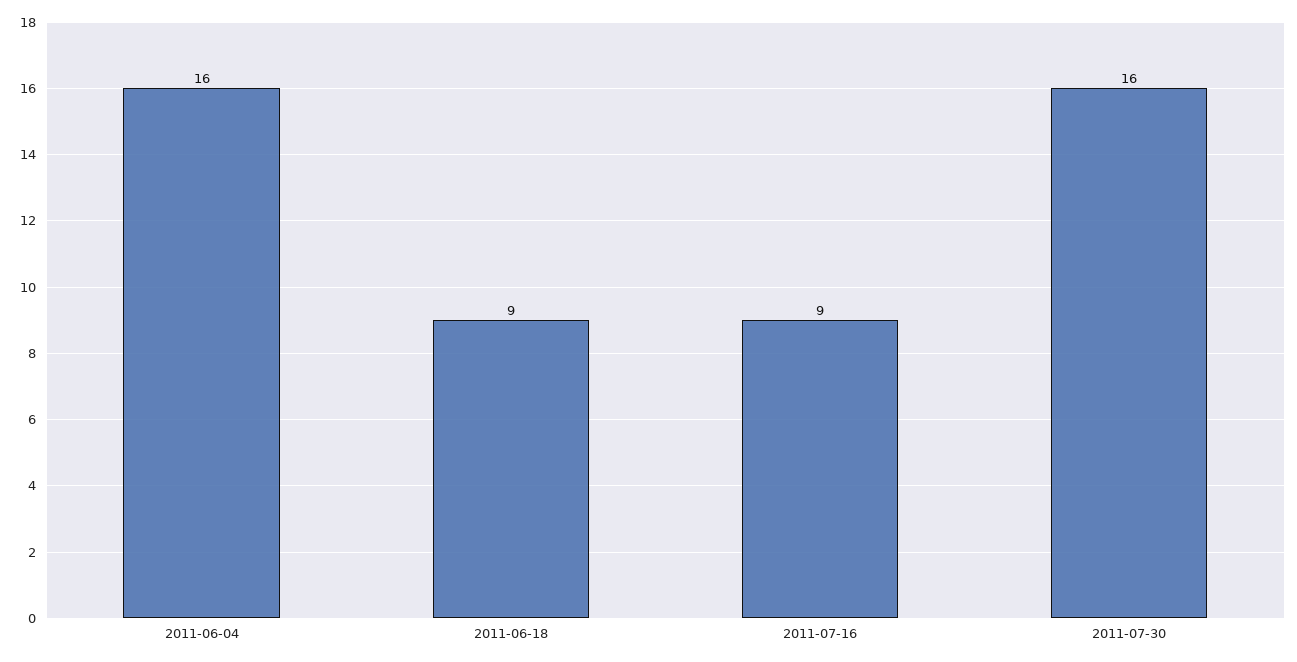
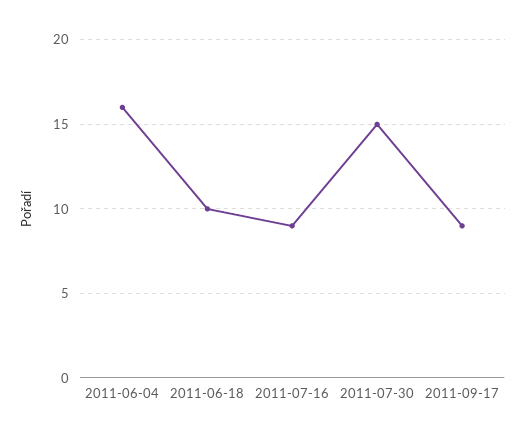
2011-06-18: 9 -> 10
2011-07-30: 16 -> 15
2011-09-17: none -> 9

